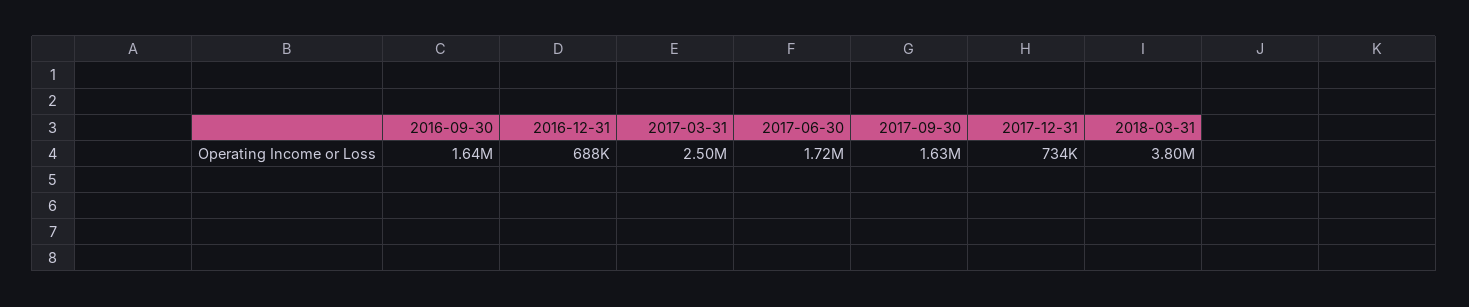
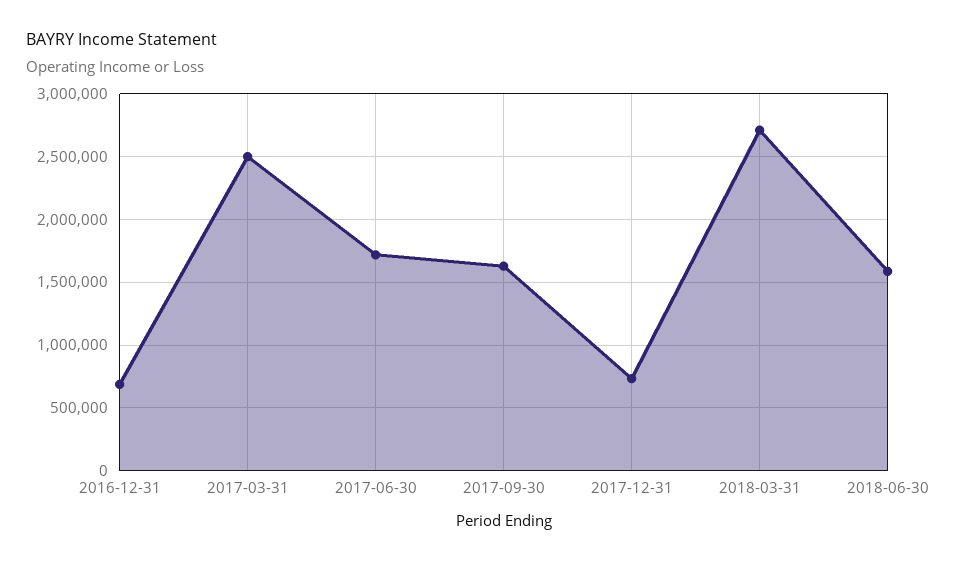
2016-09-30: 1640000 -> none
2018-03-31: 3800000 -> 2700000
2018-06-30: none -> 1600000

